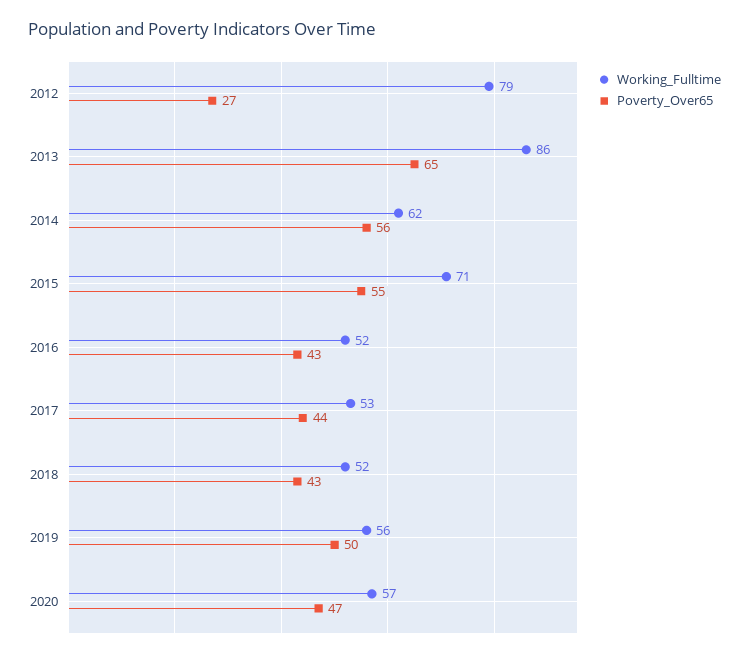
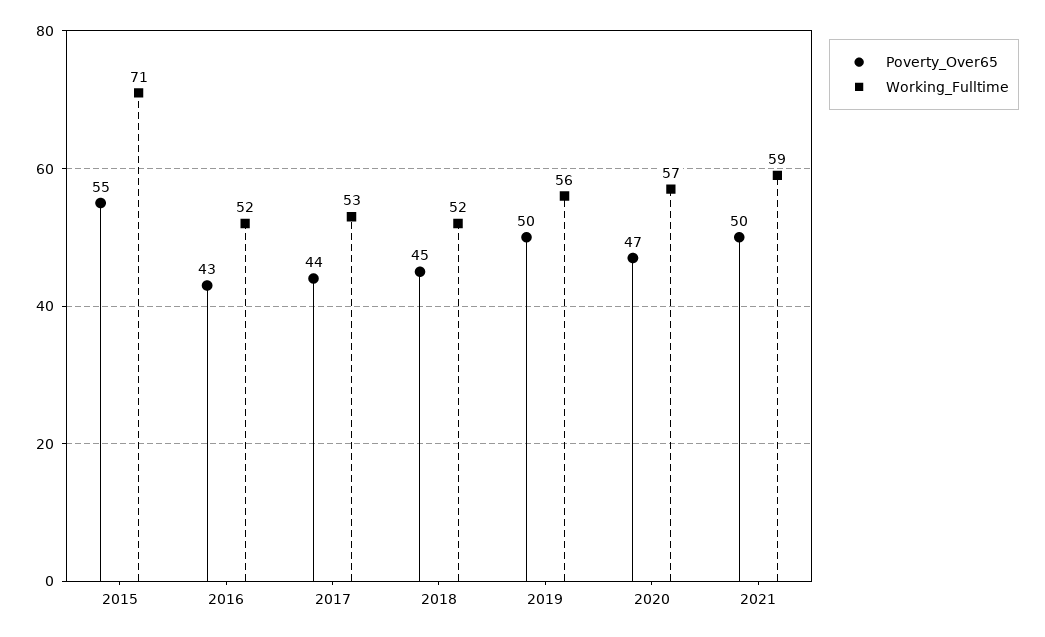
Working_Fulltime, 2012: 79 -> none
Poverty_Over65, 2012: 27 -> none
Working_Fulltime, 2013: 86 -> none
Poverty_Over65, 2013: 65 -> none
Working_Fulltime, 2014: 62 -> none
Poverty_Over65, 2014: 56 -> none
Poverty_Over65, 2018: 43 -> 45
Poverty_Over65, 2021: none -> 50
Working_Fulltime, 2021: none -> 59

